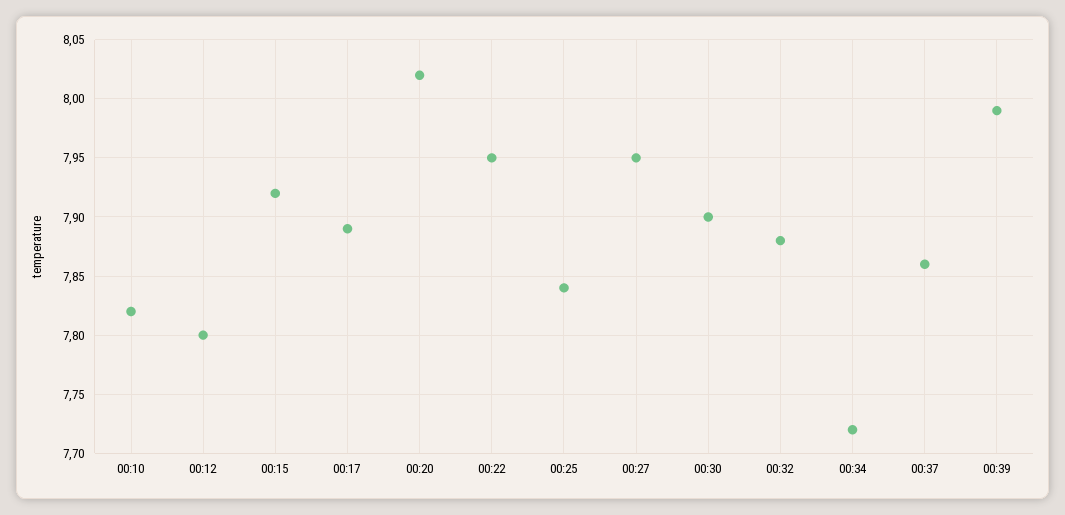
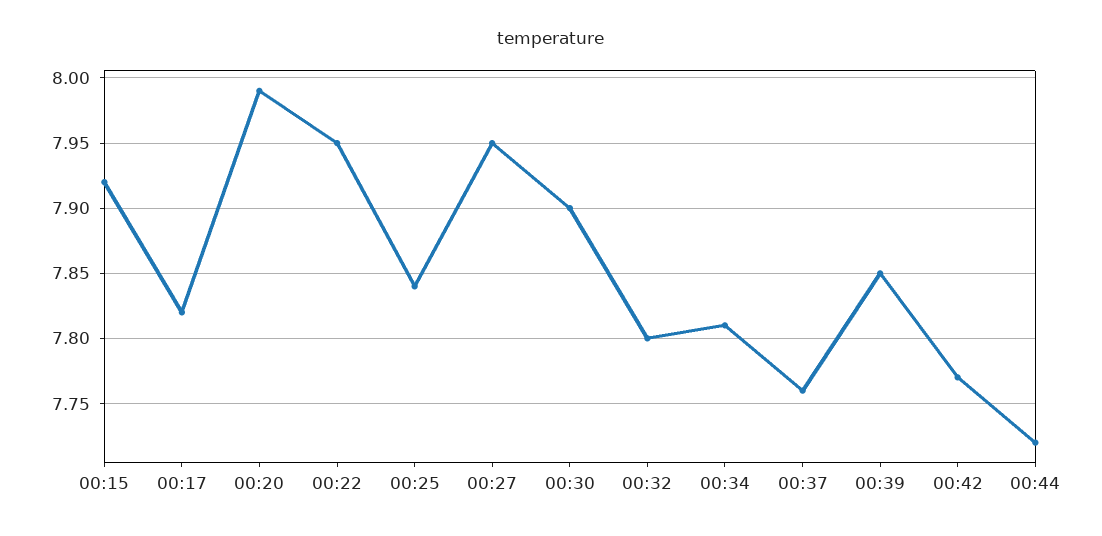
00:10: 7.82 -> none
00:12: 7.8 -> none
00:17: 7.89 -> 7.82
00:20: 8.02 -> 7.99
00:32: 7.88 -> 7.8
00:34: 7.72 -> 7.81
00:37: 7.86 -> 7.76
00:39: 7.99 -> 7.85
00:42: none -> 7.77
00:44: none -> 7.72

